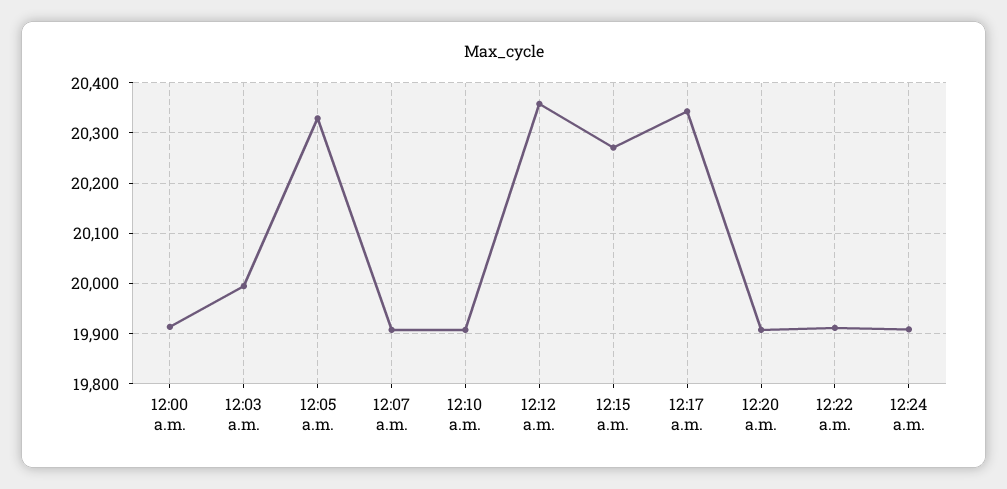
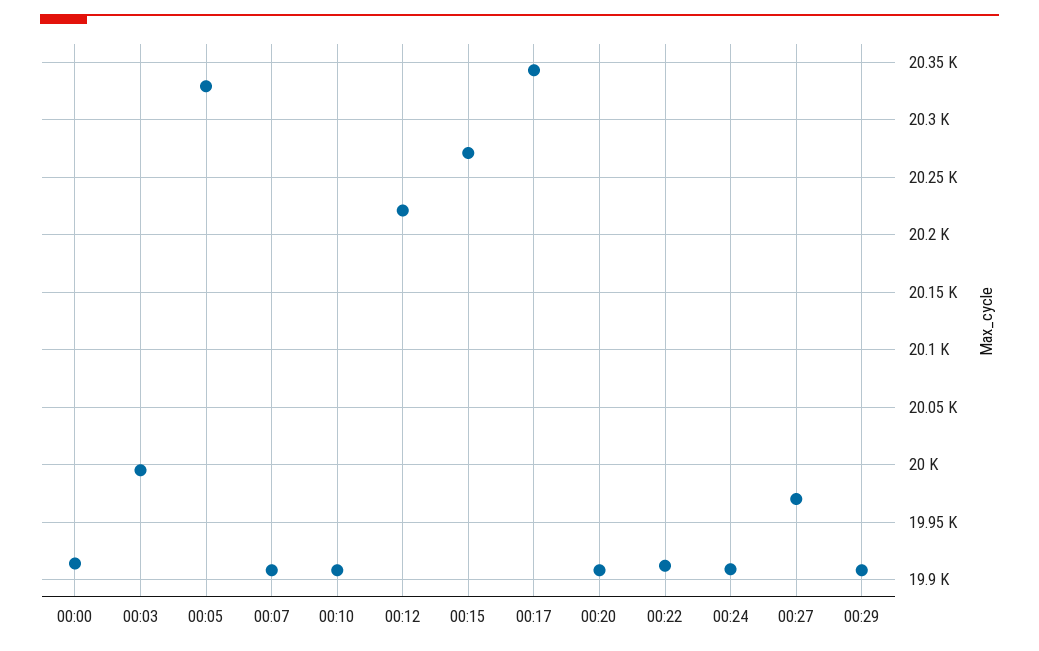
12:12 a.m.: 20360 -> 20220
00:27: none -> 19970
00:29: none -> 19910

